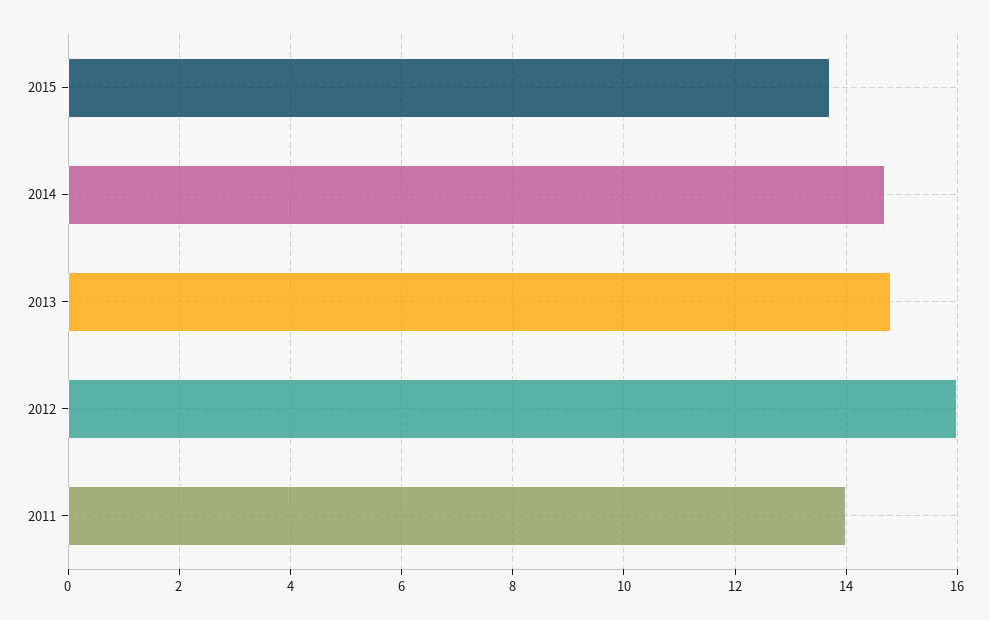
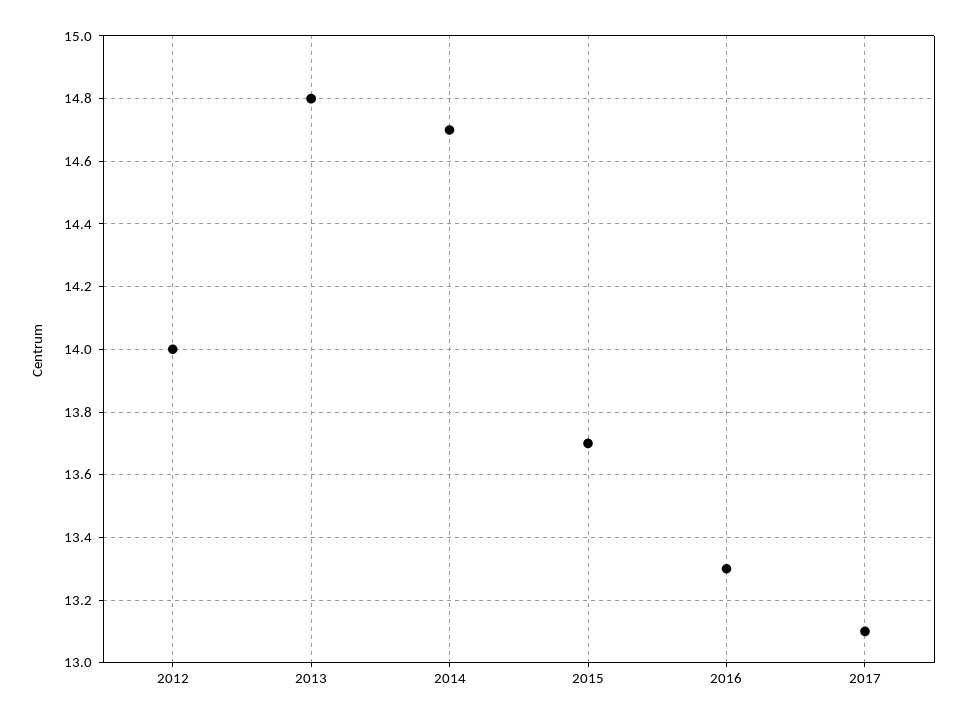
2012: 16 -> 14
2011: 14 -> none
2016: none -> 13.3
2017: none -> 13.1

